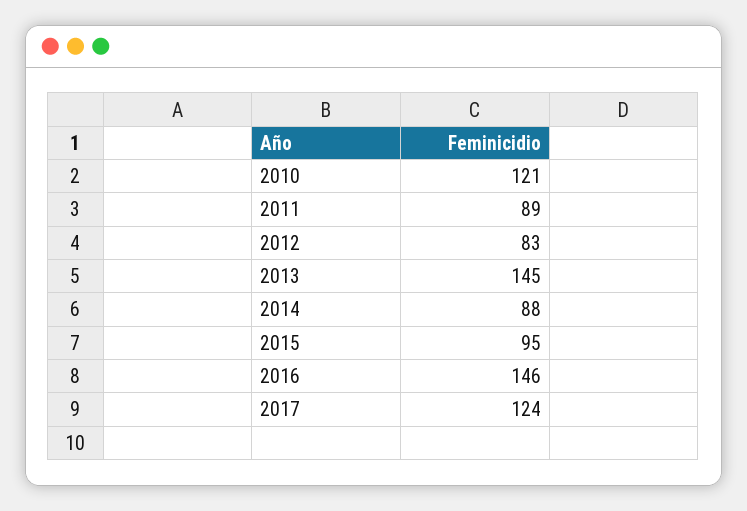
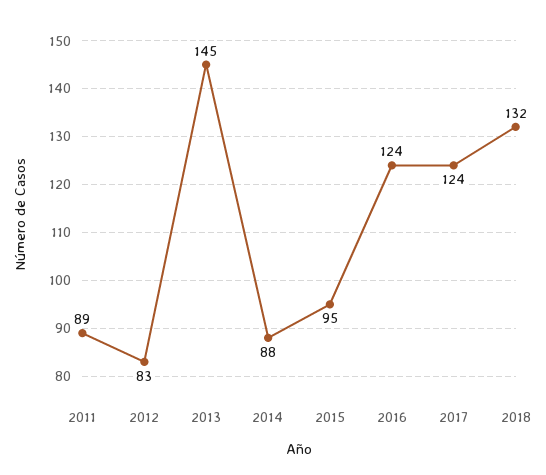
2010: 121 -> none
2016: 146 -> 124
2018: none -> 132

